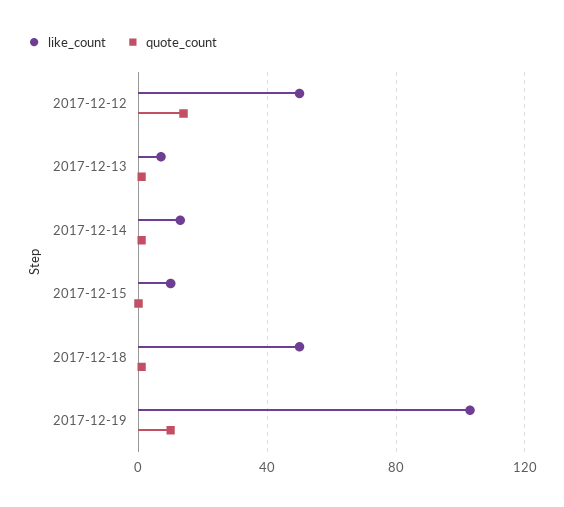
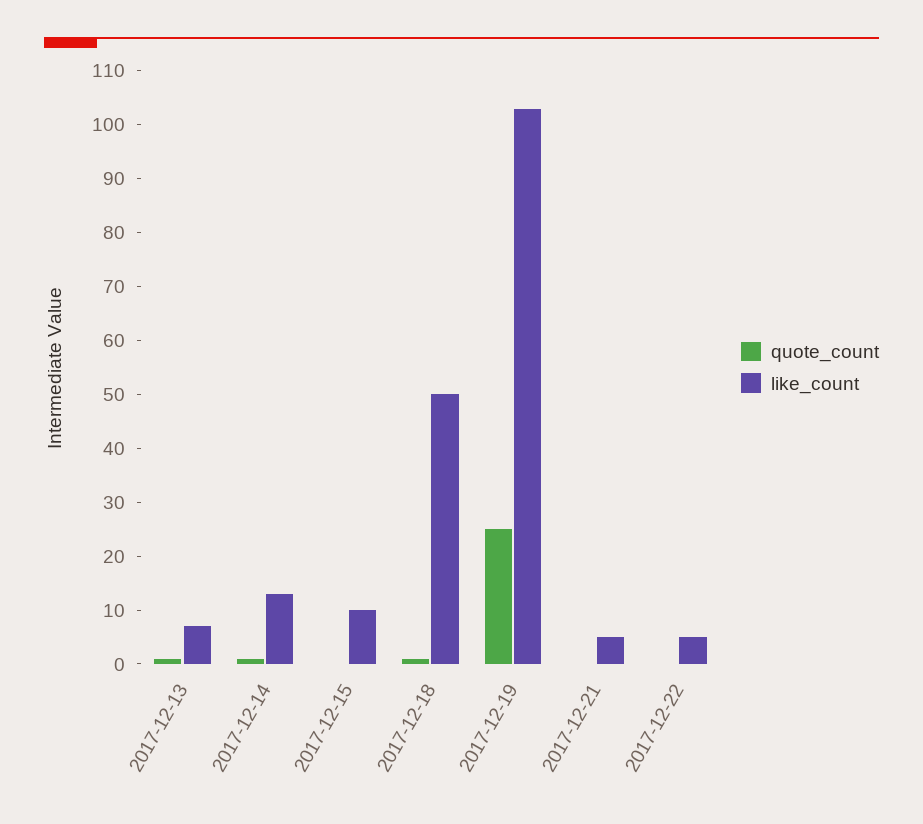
like_count, 2017-12-12: 50 -> none
quote_count, 2017-12-12: 15 -> none
quote_count, 2017-12-19: 10 -> 25
quote_count, 2017-12-21: none -> 0
like_count, 2017-12-21: none -> 5
quote_count, 2017-12-22: none -> 0
like_count, 2017-12-22: none -> 5

